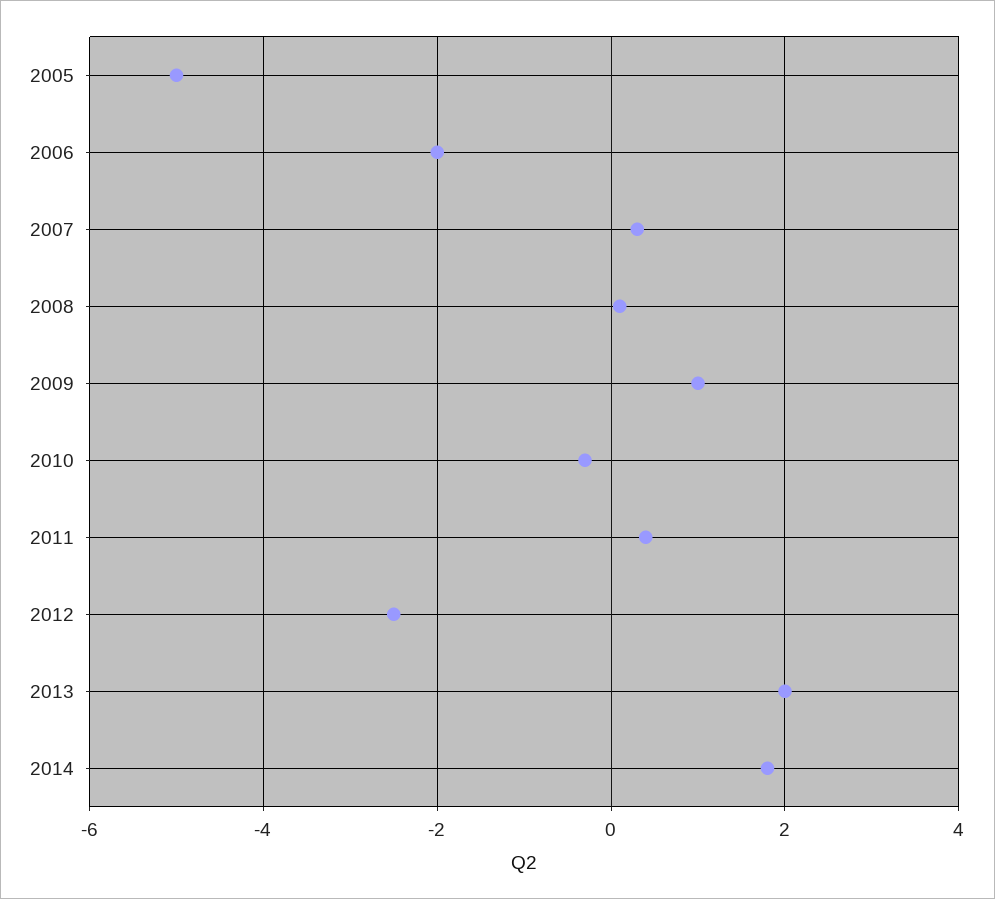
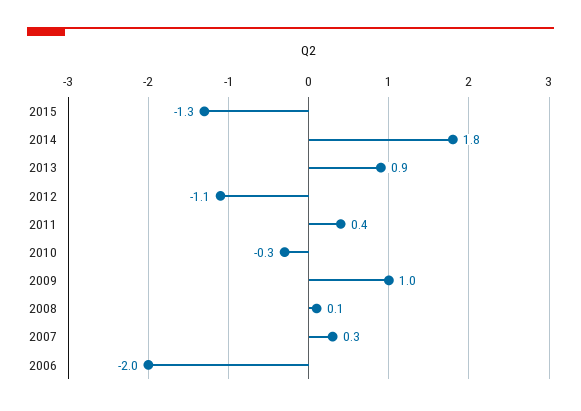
2005: -5 -> none
2012: -2.5 -> -1.1
2013: 2 -> 0.9
2015: none -> -1.3

